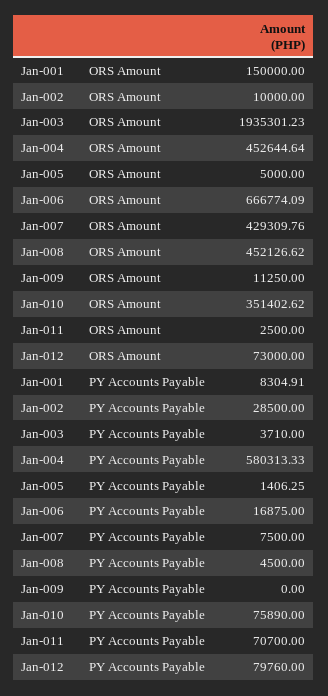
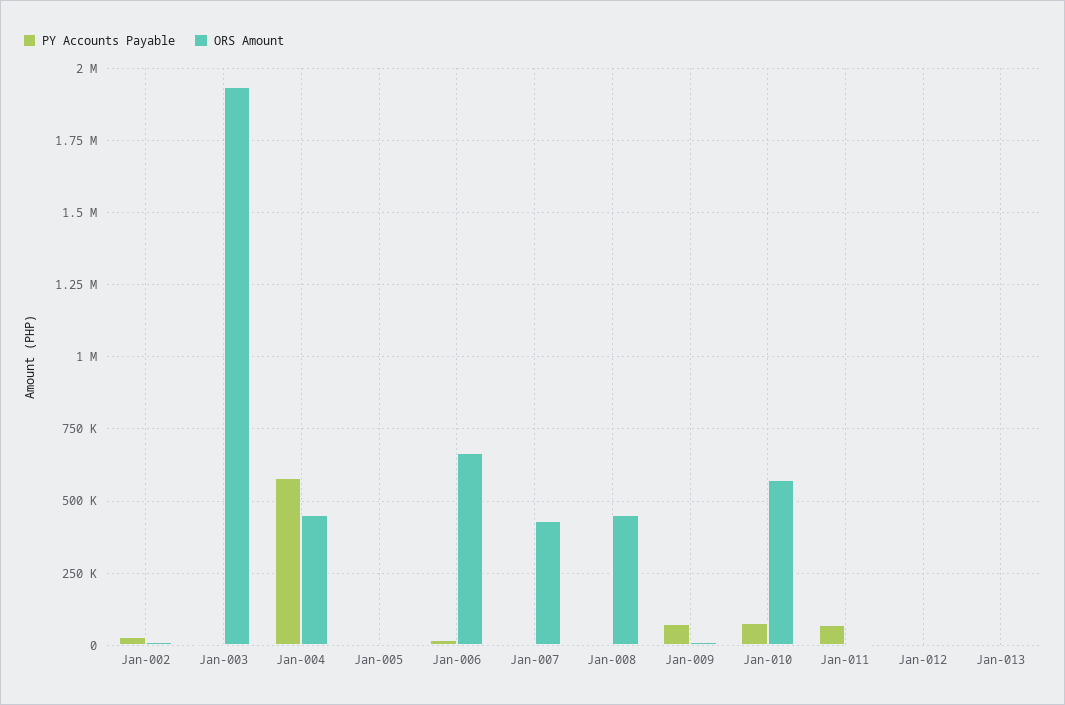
ORS Amount, Jan-001: 150000 -> none
ORS Amount, Jan-010: 351402.62 -> 575000
ORS Amount, Jan-012: 73000 -> 0
PY Accounts Payable, Jan-001: 8304.91 -> none
PY Accounts Payable, Jan-009: 0 -> 75000
PY Accounts Payable, Jan-012: 79760 -> 0
PY Accounts Payable, Jan-013: none -> 0
ORS Amount, Jan-013: none -> 0

